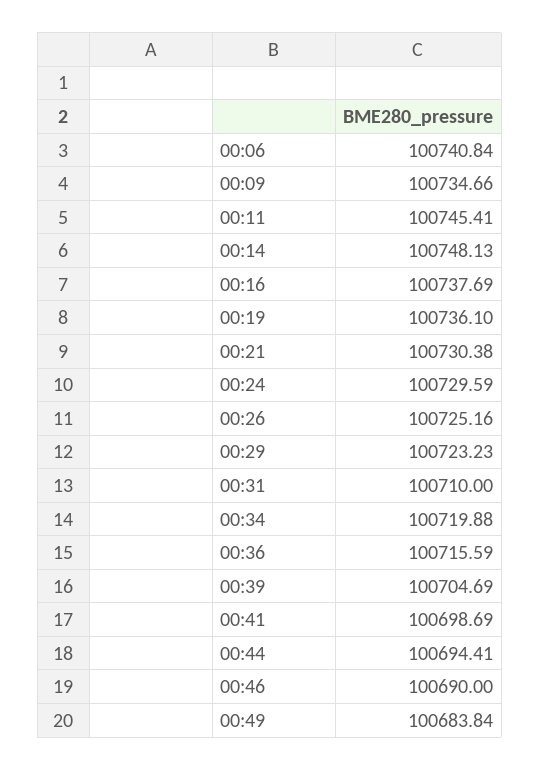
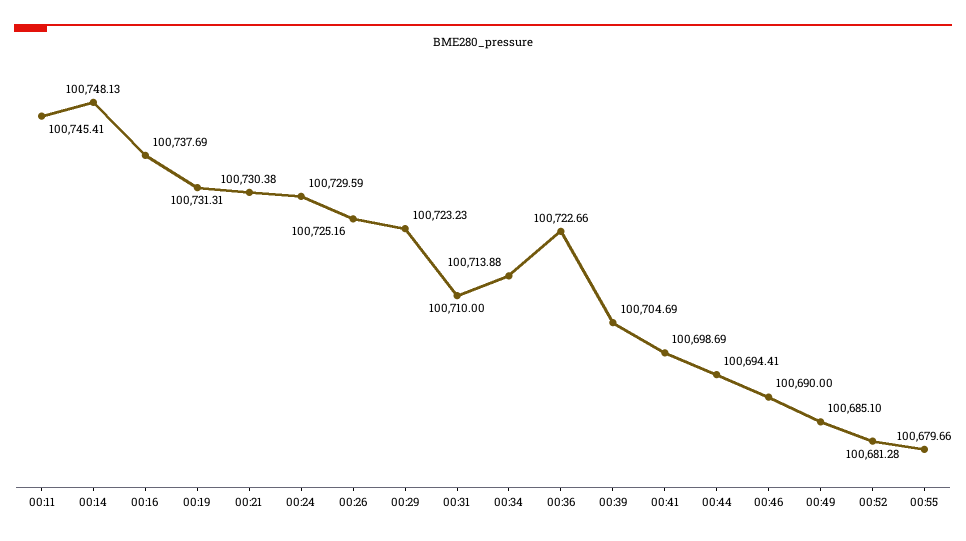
00:06: 100740.84 -> none
00:09: 100734.66 -> none
00:19: 100736.1 -> 100731.31
00:34: 100719.88 -> 100713.88
00:36: 100715.59 -> 100722.66
00:49: 100683.84 -> 100685.1
00:52: none -> 100681.28
00:55: none -> 100679.66

